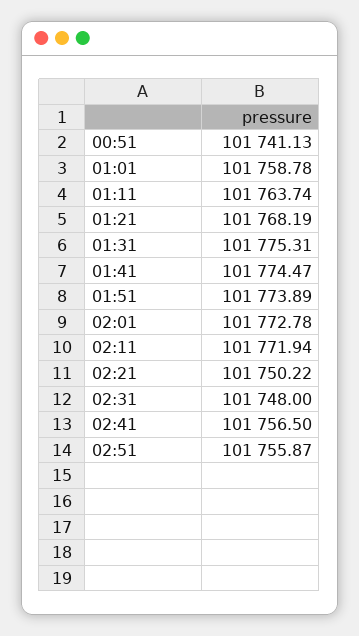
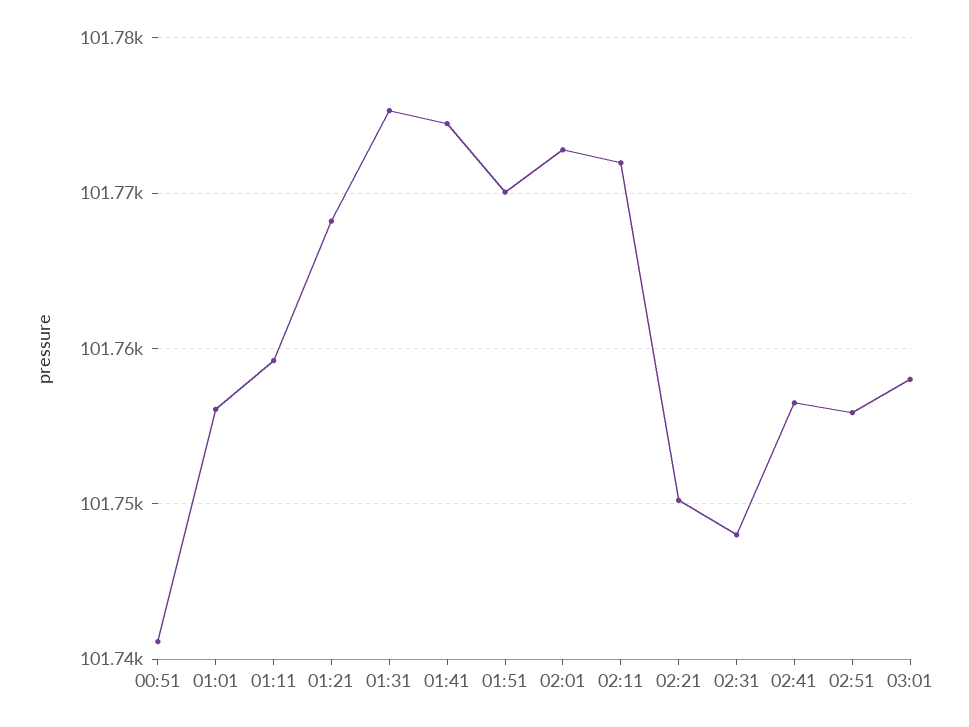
01:01: 101758.78 -> 101756
01:11: 101763.74 -> 101759
01:51: 101773.89 -> 101770
03:01: none -> 101758

